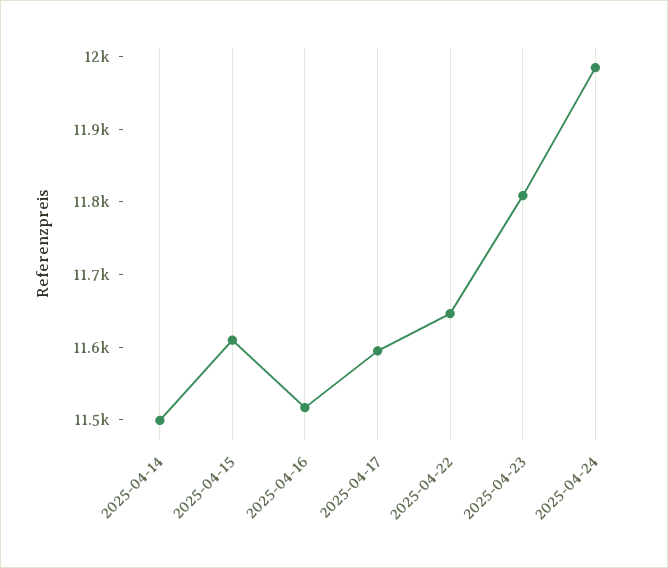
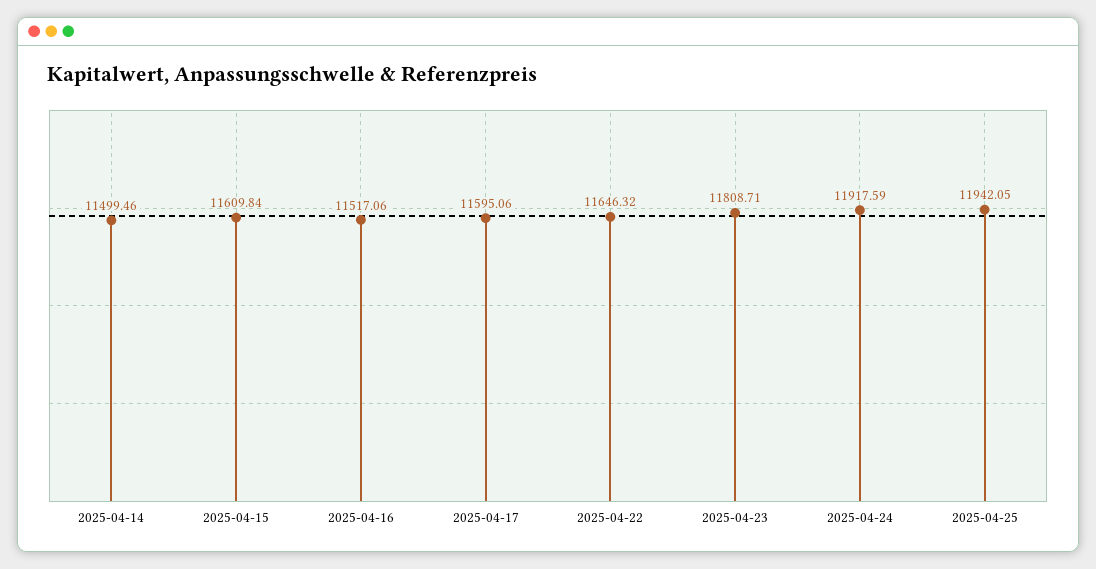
2025-04-24: 11980 -> 11917.59
2025-04-25: none -> 11942.05

